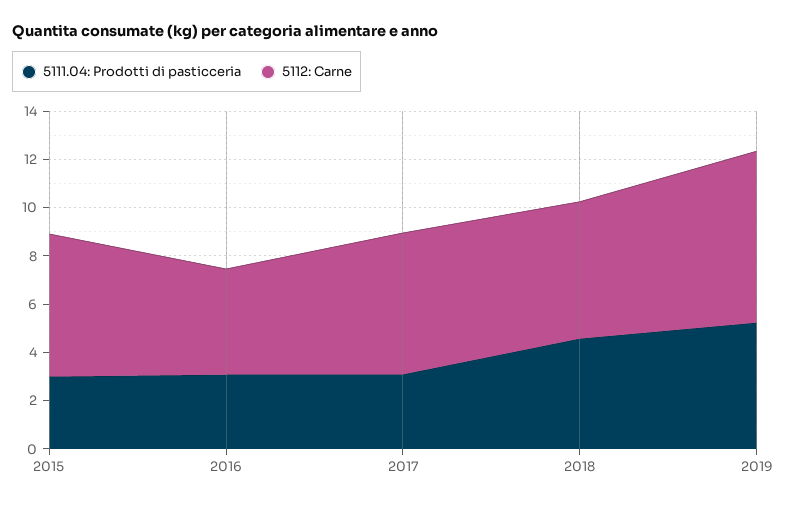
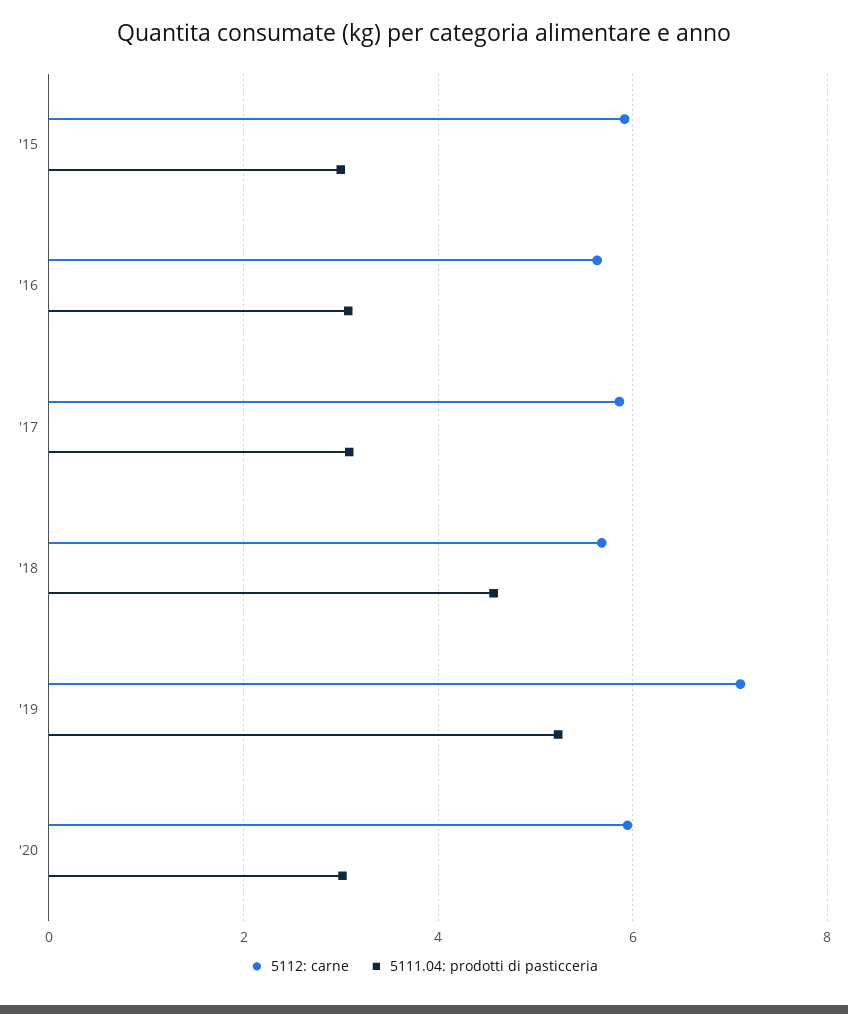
5112: Carne, 2016: 4.5 -> 5.6
5112: Carne, '20: none -> 6
5111.04: Prodotti di pasticceria, '20: none -> 3

